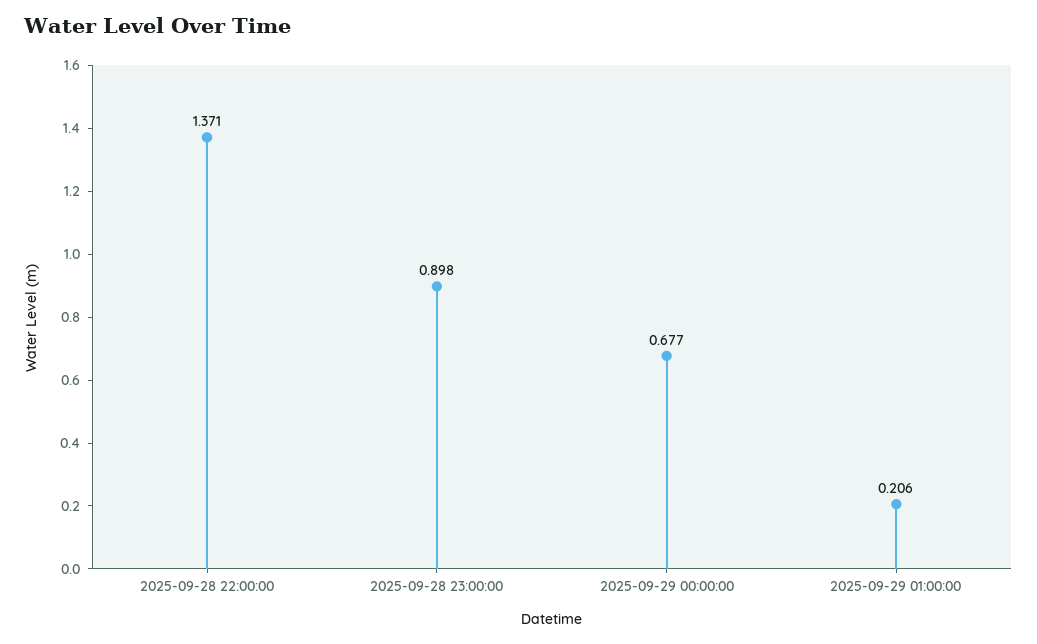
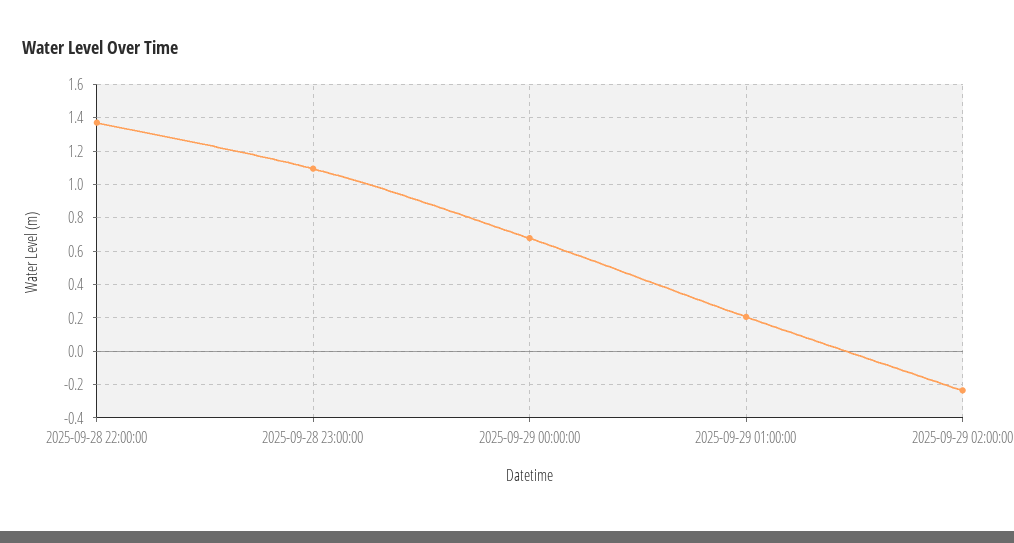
2025-09-28 23:00:00: 0.898 -> 1.1
2025-09-29 02:00:00: none -> -0.25

